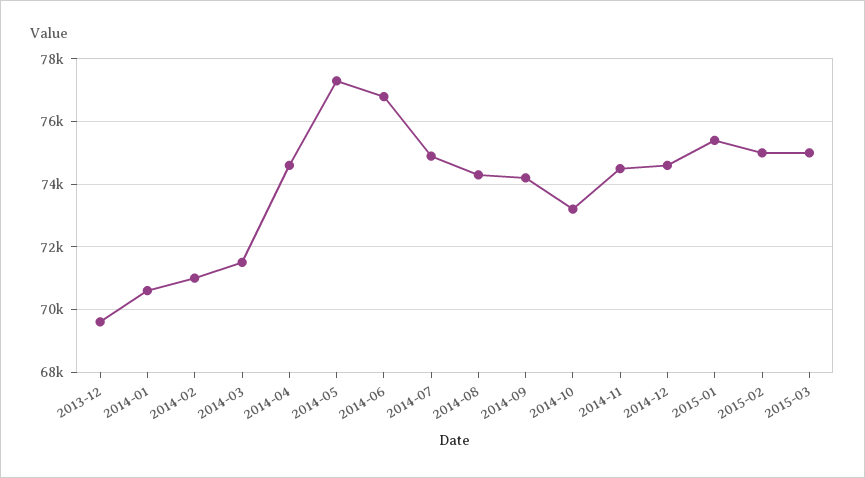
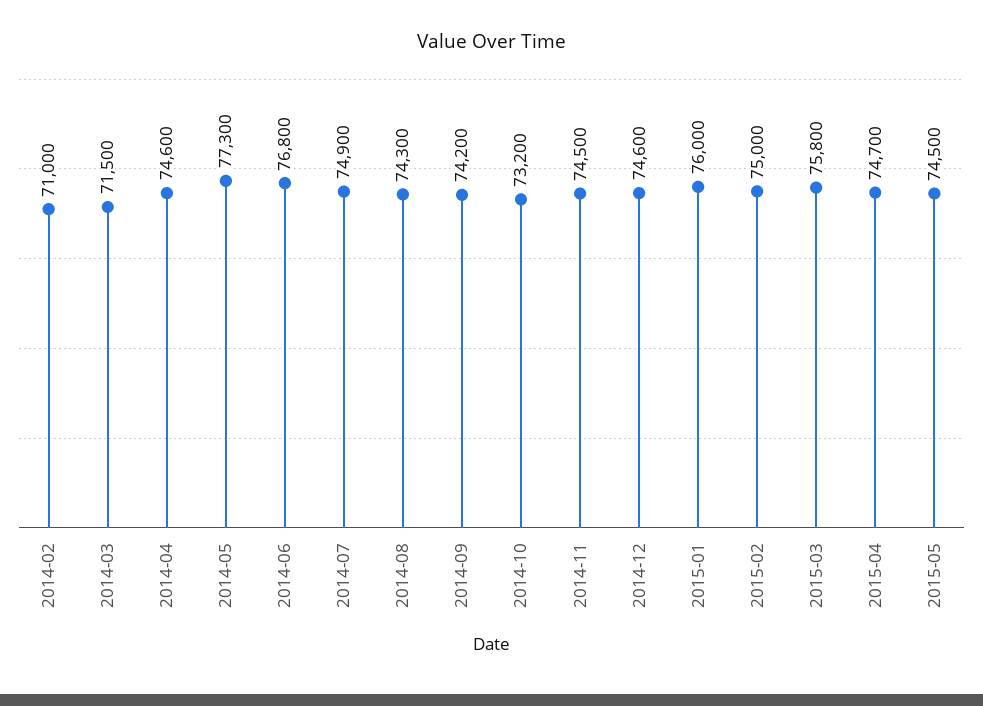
2013-12: 69600 -> none
2014-01: 70600 -> none
2015-01: 75400 -> 76000
2015-03: 75000 -> 75800
2015-04: none -> 74700
2015-05: none -> 74500

